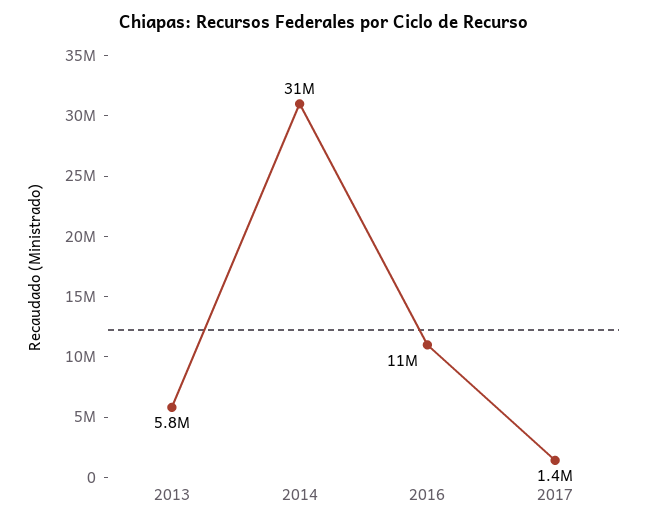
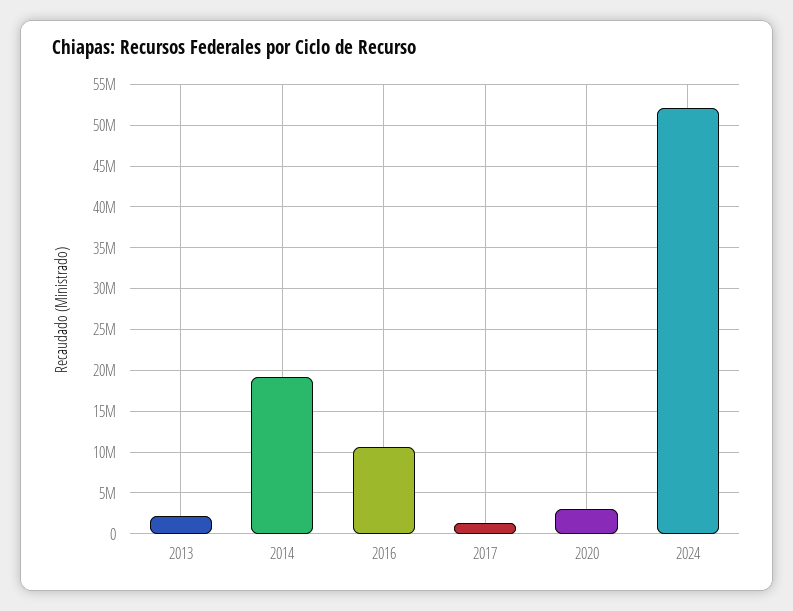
2013: 5800000 -> 2000000
2014: 31000000 -> 19000000
2020: none -> 3000000
2024: none -> 52000000

